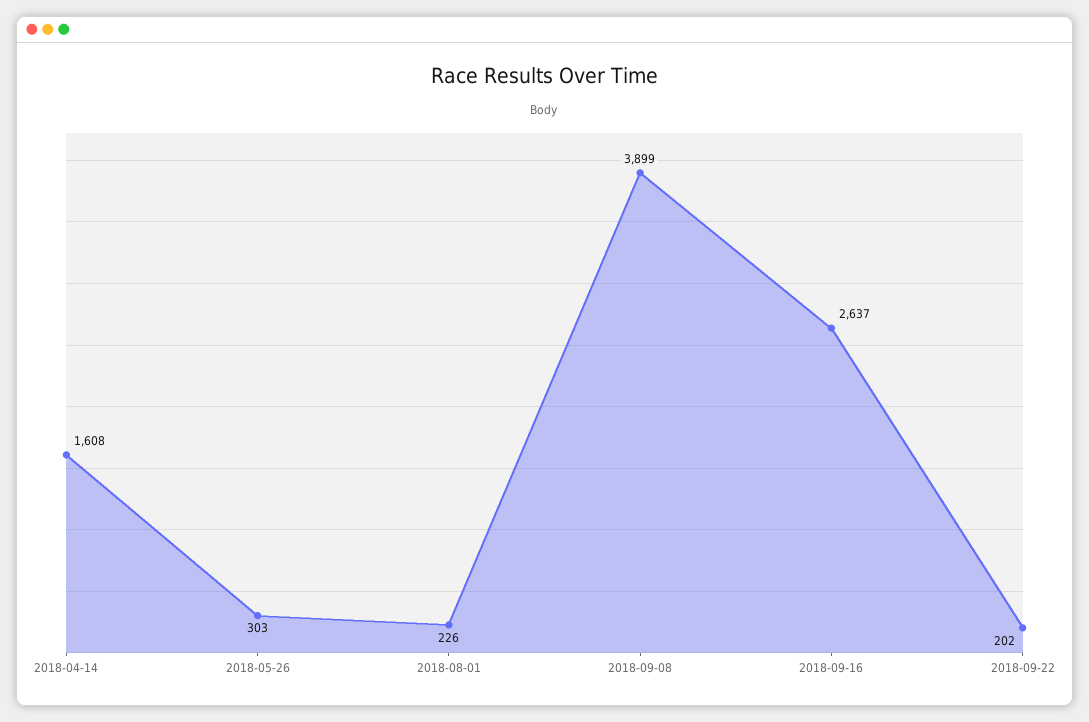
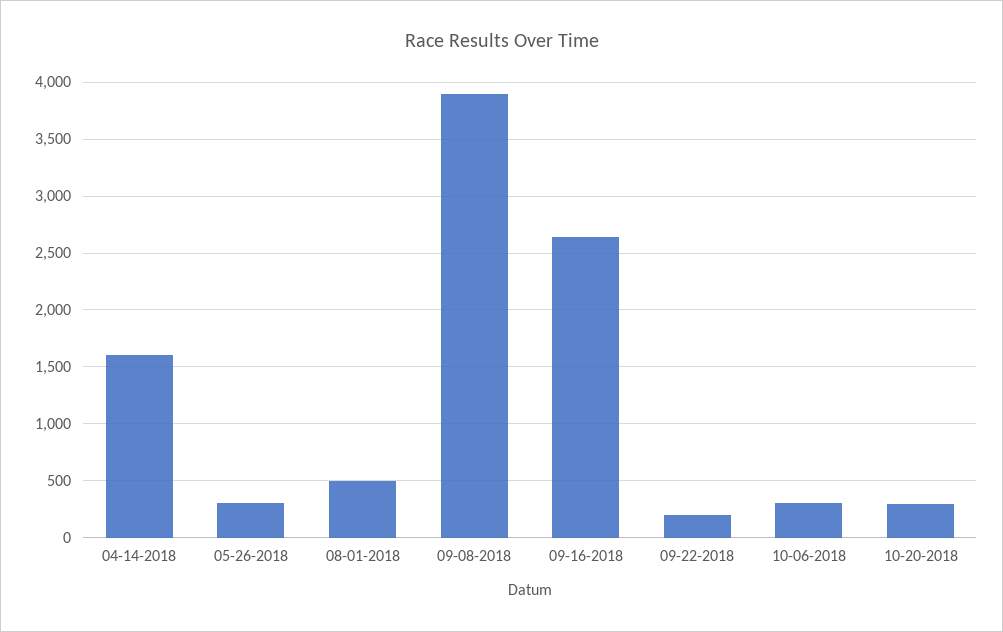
2018-08-01: 226 -> 500
10-06-2018: none -> 300
10-20-2018: none -> 300

